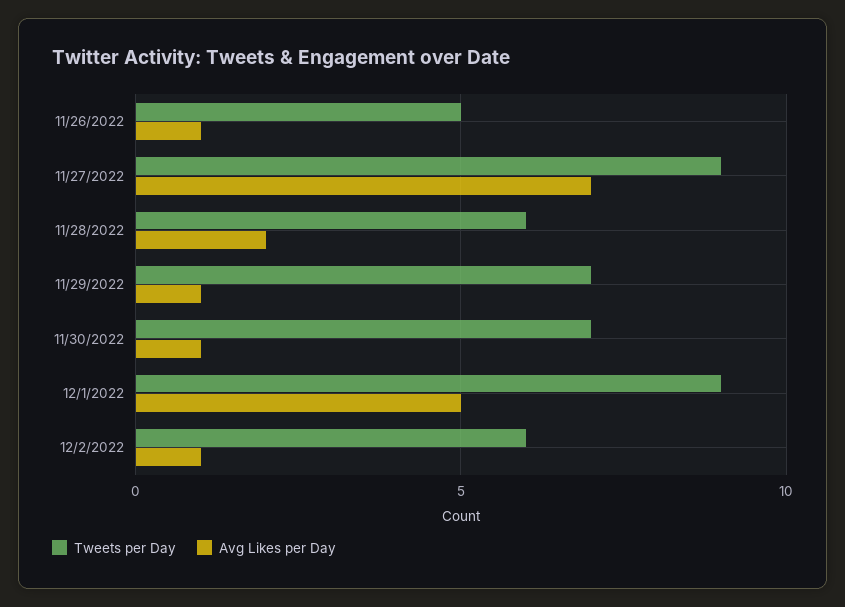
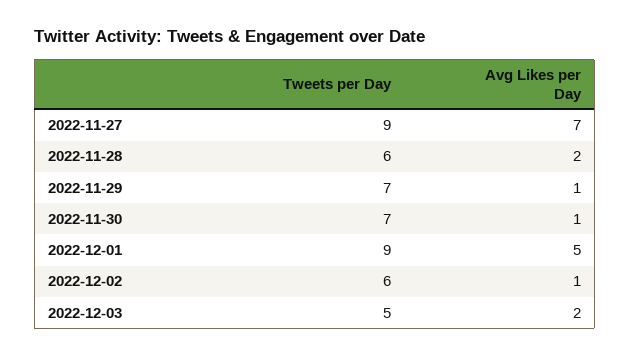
Tweets per Day, 11/26/2022: 5 -> none
Avg Likes per Day, 11/26/2022: 1 -> none
Tweets per Day, 2022-12-03: none -> 5
Avg Likes per Day, 2022-12-03: none -> 2

